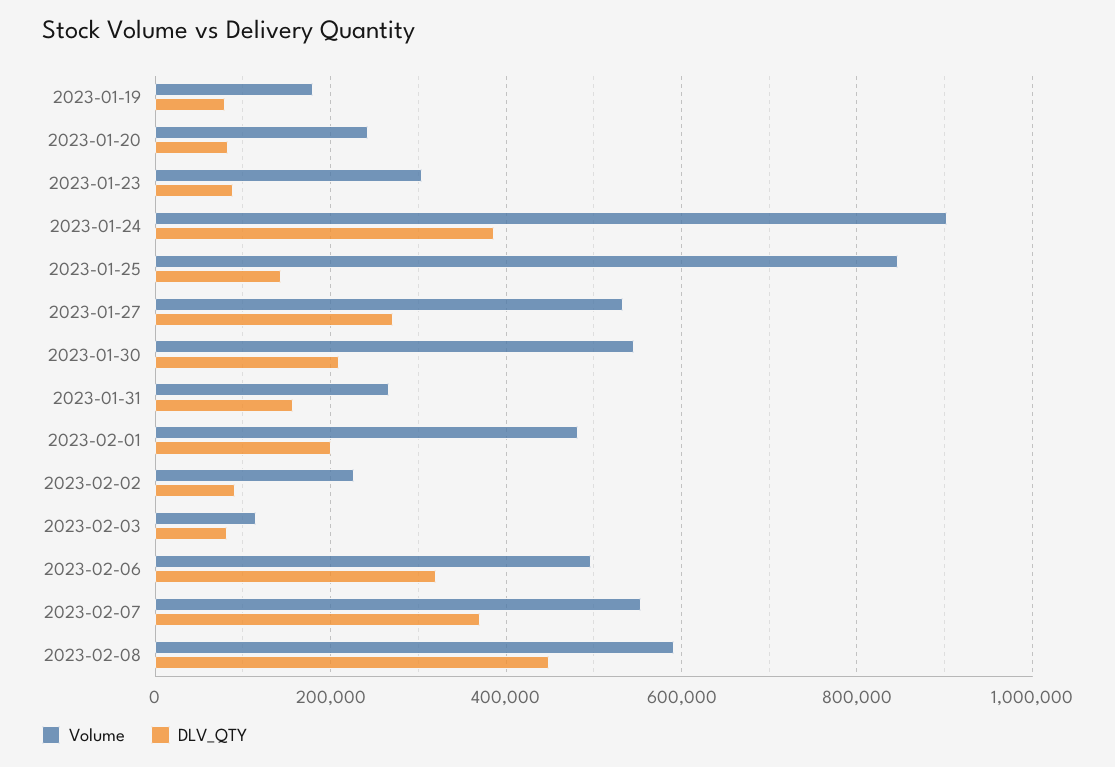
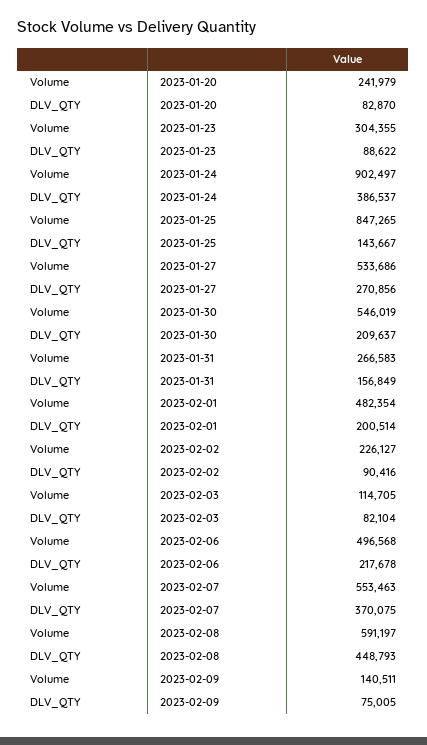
Volume, 2023-01-19: 180000 -> none
DLV_QTY, 2023-01-19: 80000 -> none
DLV_QTY, 2023-02-06: 320000 -> 217678
Volume, 2023-02-09: none -> 140511
DLV_QTY, 2023-02-09: none -> 75005

